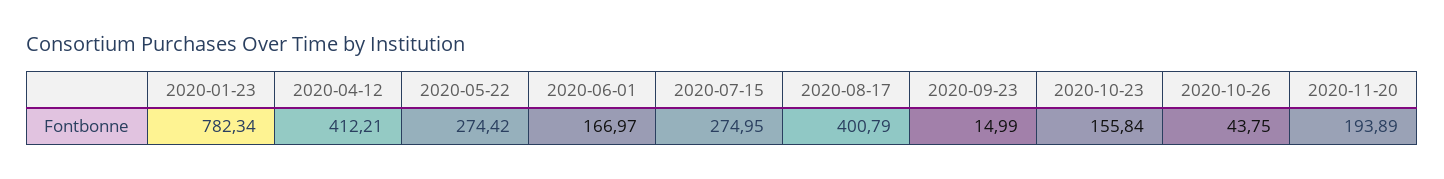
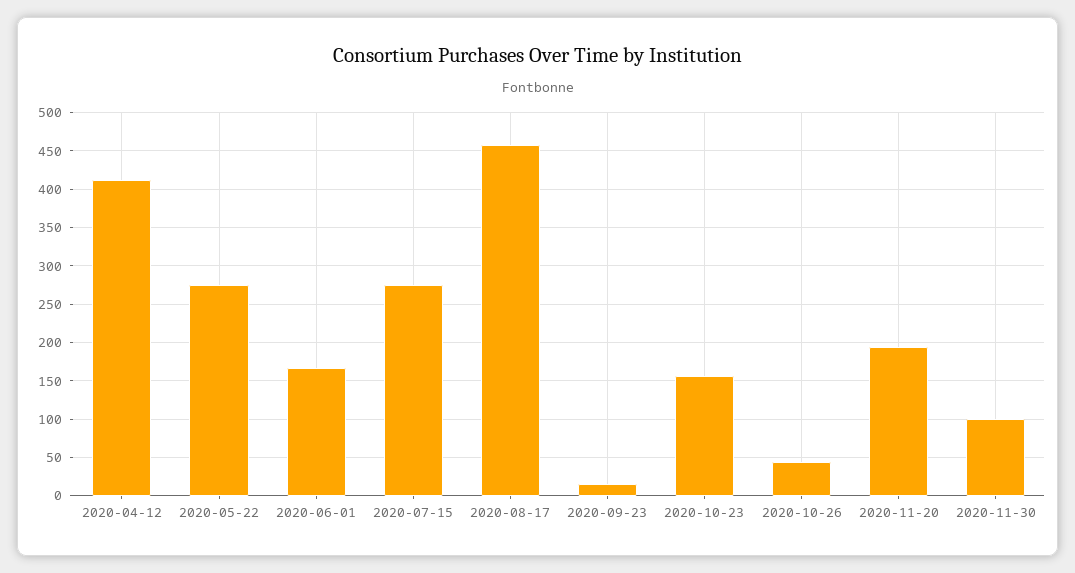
2020-01-23: 782.34 -> none
2020-08-17: 400.79 -> 460
2020-11-30: none -> 100

